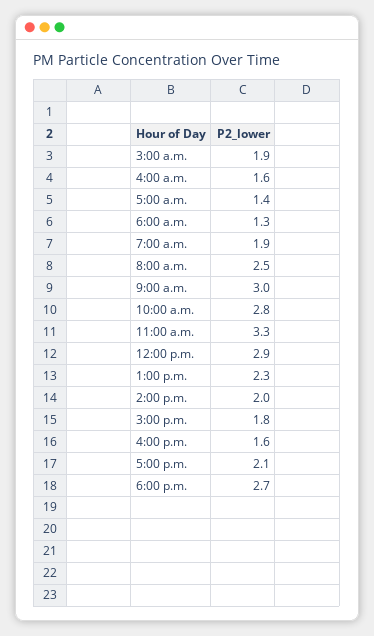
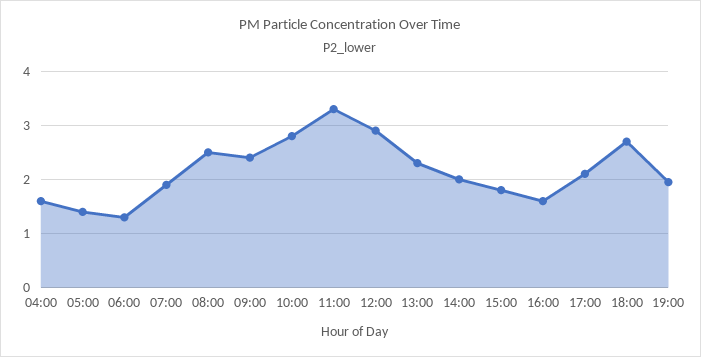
3:00 a.m.: 1.9 -> none
9:00 a.m.: 3 -> 2.4
19:00: none -> 2

